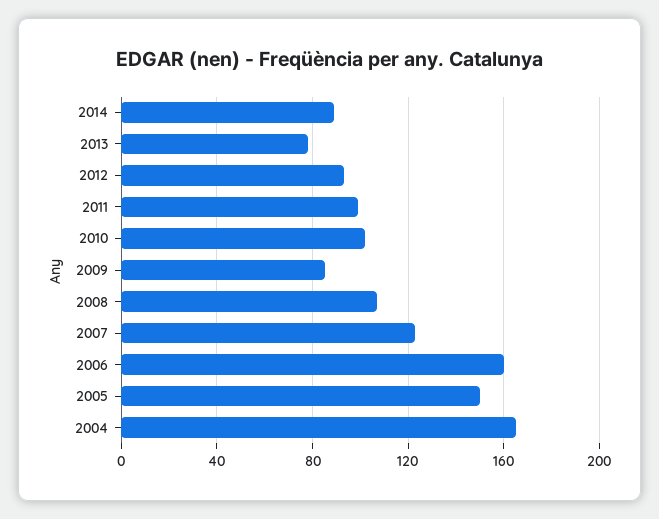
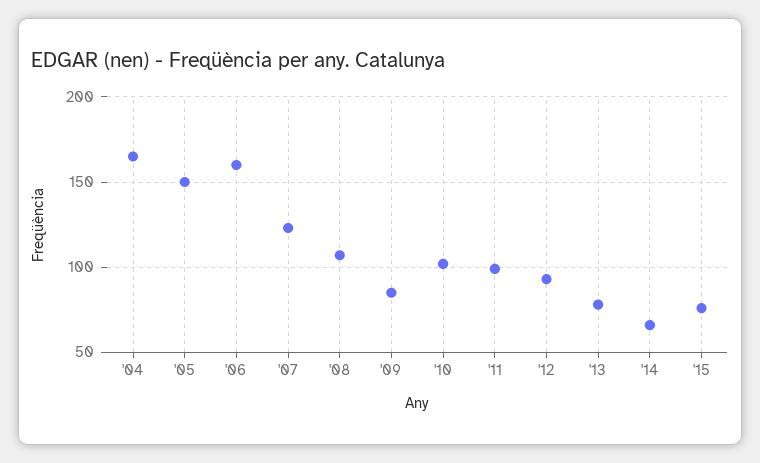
2014: 90 -> 65
'15: none -> 75

